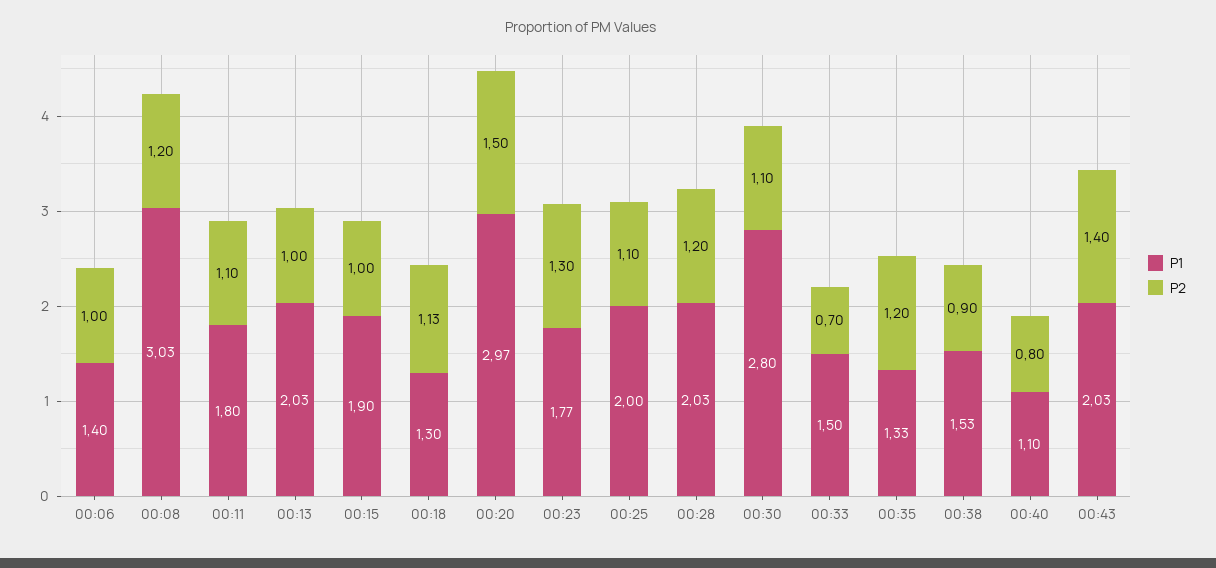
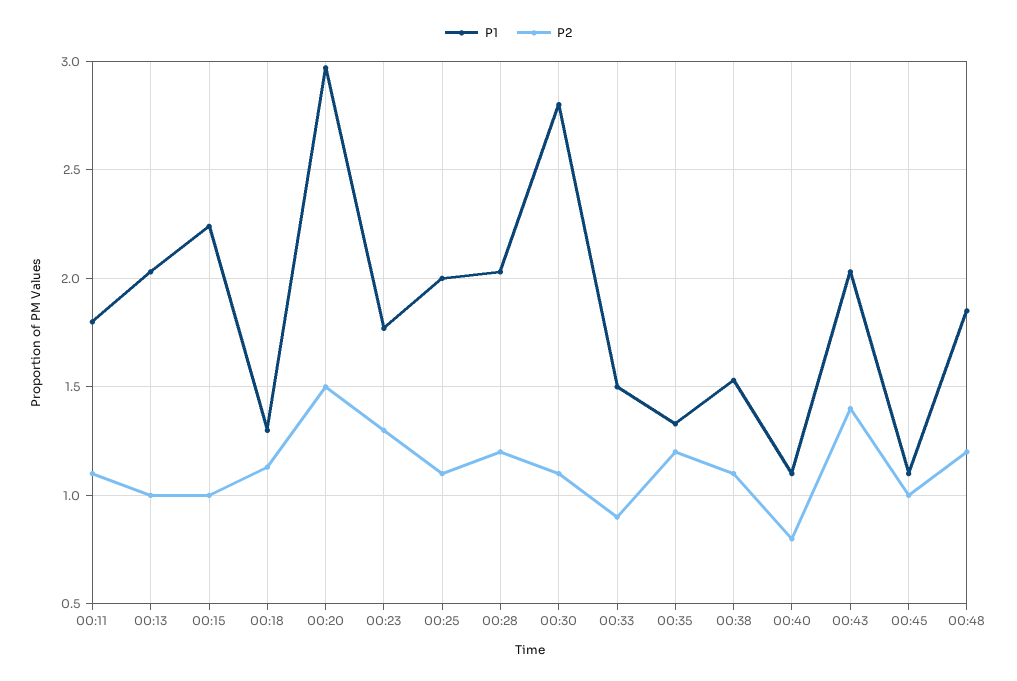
P1, 00:06: 1.4 -> none
P2, 00:06: 1 -> none
P1, 00:08: 3.03 -> none
P2, 00:08: 1.2 -> none
P1, 00:15: 1.9 -> 2.25
P2, 00:33: 0.7 -> 0.9
P2, 00:38: 0.9 -> 1.1
P1, 00:45: none -> 1.1
P2, 00:45: none -> 1
P1, 00:48: none -> 1.85
P2, 00:48: none -> 1.2

